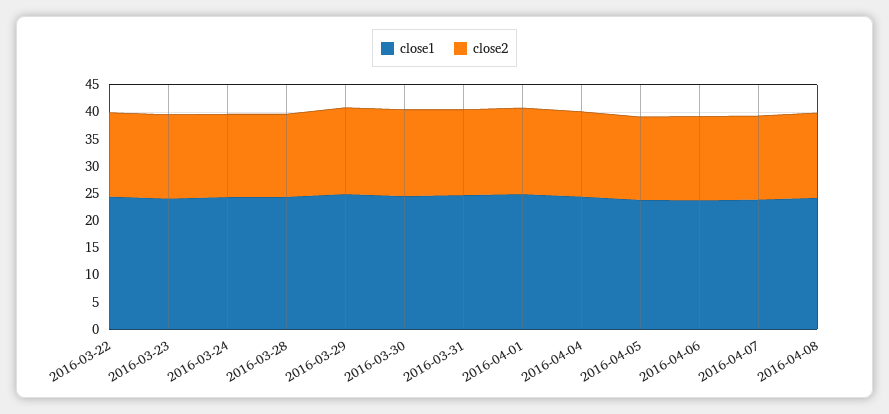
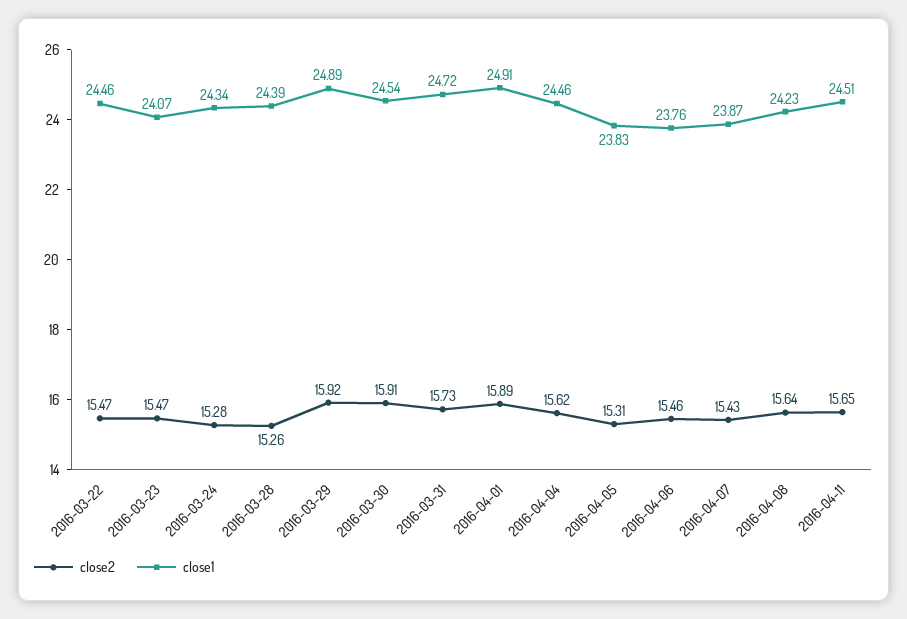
close2, 2016-04-11: none -> 15.65
close1, 2016-04-11: none -> 24.51

